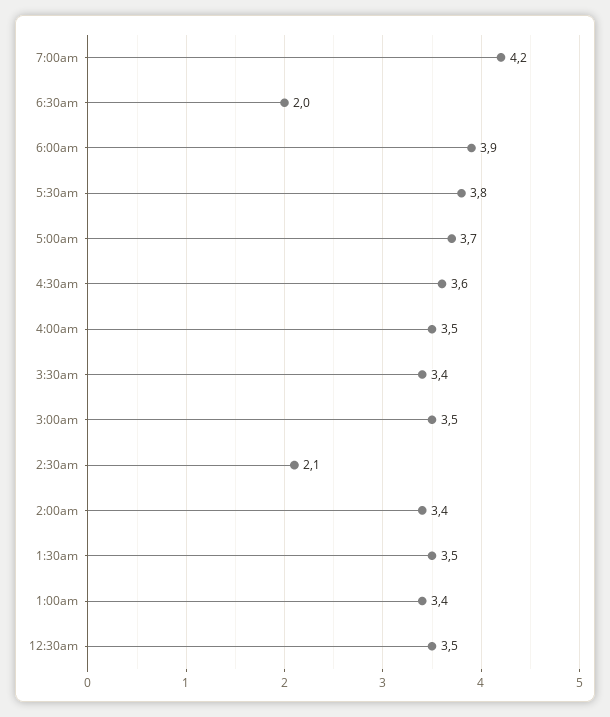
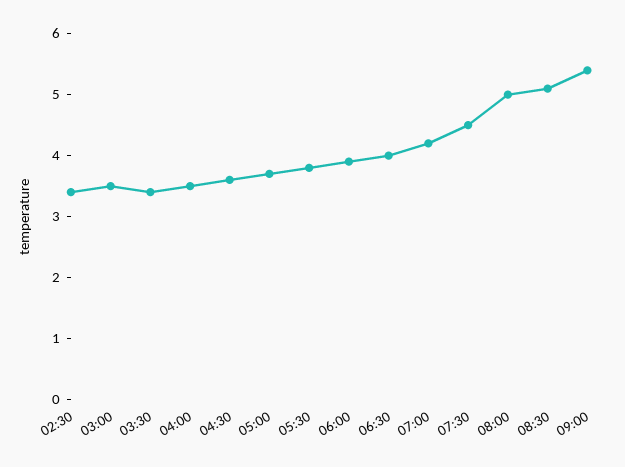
6:30am: 2 -> 4
2:30am: 2.1 -> 3.5
2:00am: 3.4 -> none
1:30am: 3.5 -> none
1:00am: 3.4 -> none
12:30am: 3.5 -> none
07:30: none -> 4.5
08:00: none -> 5
08:30: none -> 5
09:00: none -> 5.5

